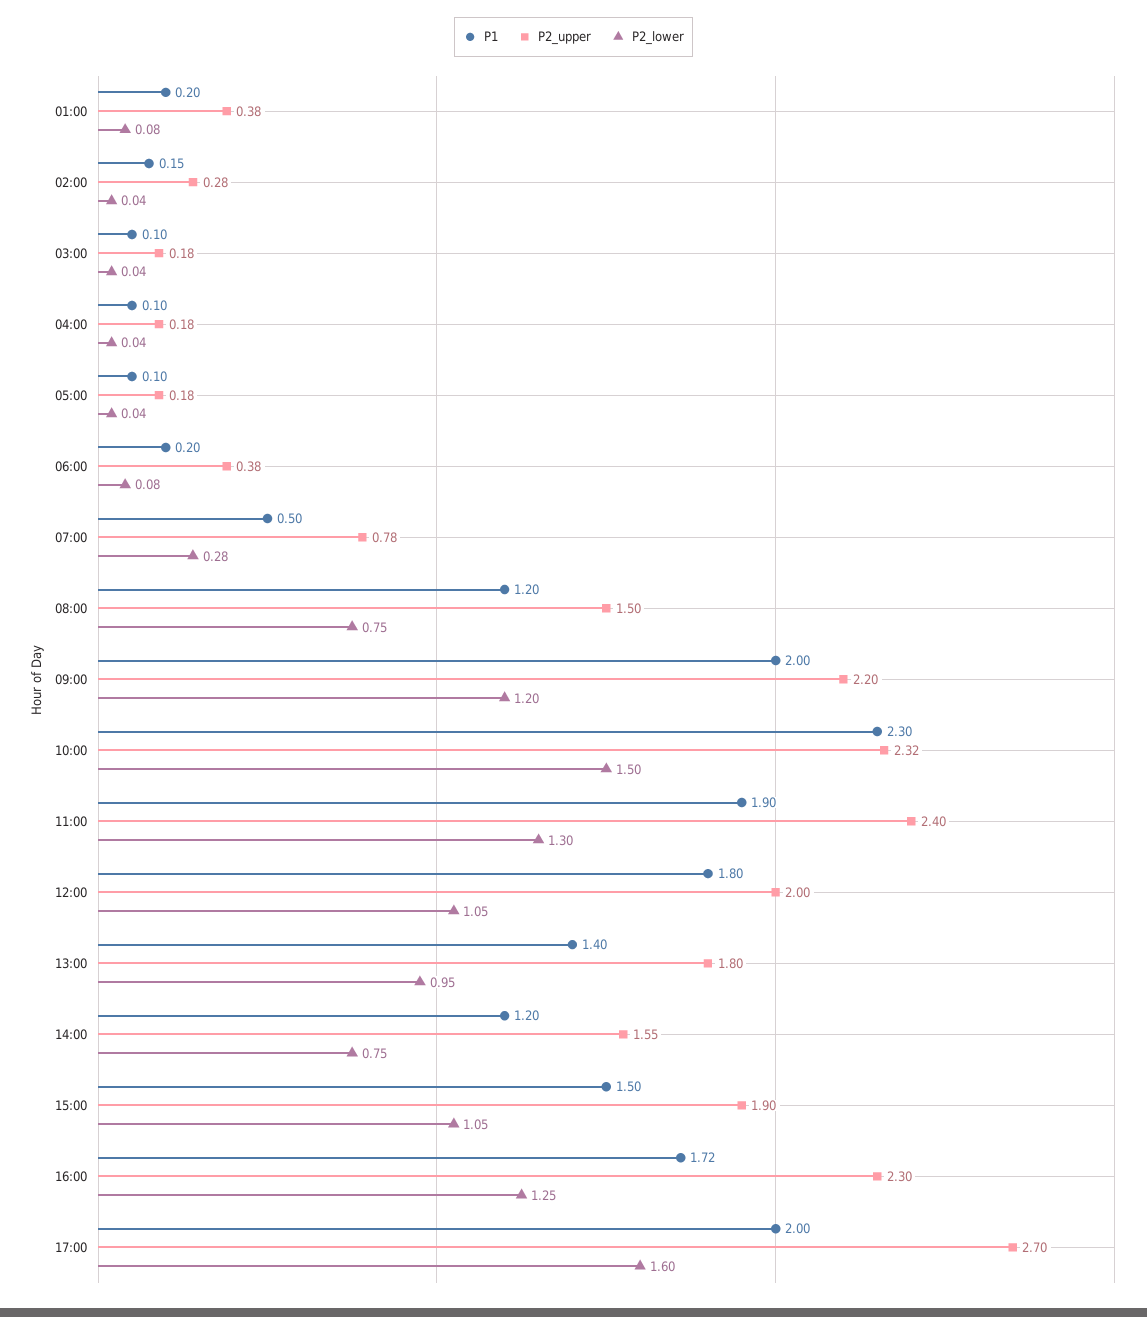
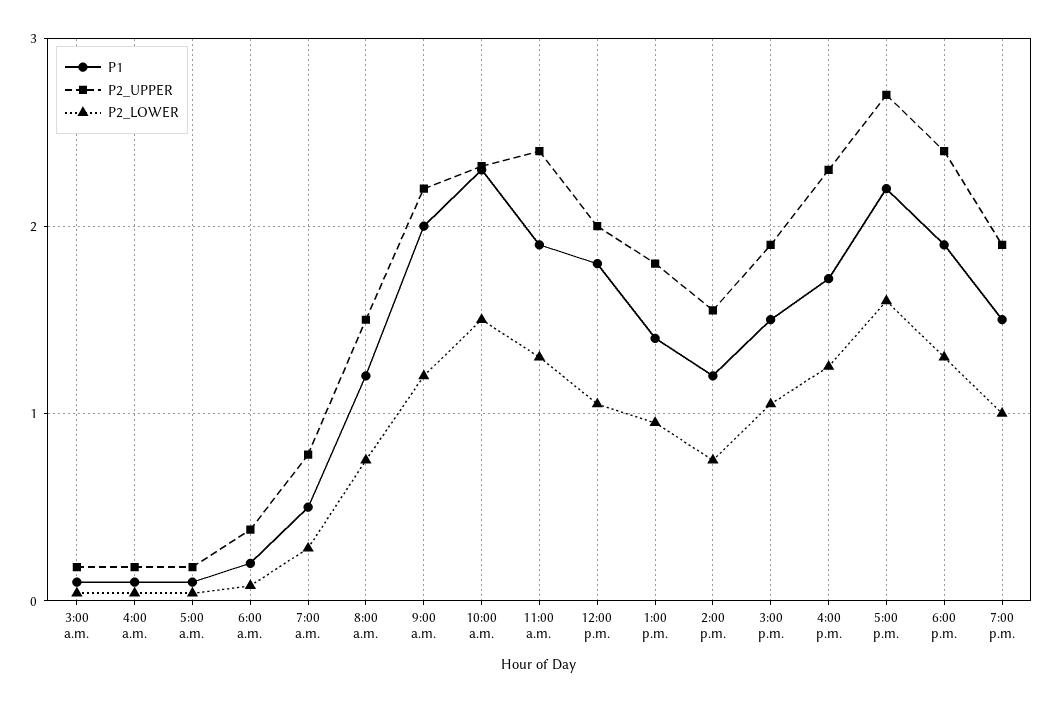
P1, 01:00: 0.2 -> none
P2_upper, 01:00: 0.38 -> none
P2_lower, 01:00: 0.08 -> none
P1, 02:00: 0.15 -> none
P2_upper, 02:00: 0.28 -> none
P2_lower, 02:00: 0.04 -> none
P1, 17:00: 2 -> 2.2
P1, 6:00 p.m.: none -> 1.9
P2_upper, 6:00 p.m.: none -> 2.4
P2_lower, 6:00 p.m.: none -> 1.3
P1, 7:00 p.m.: none -> 1.5
P2_upper, 7:00 p.m.: none -> 1.9
P2_lower, 7:00 p.m.: none -> 1

